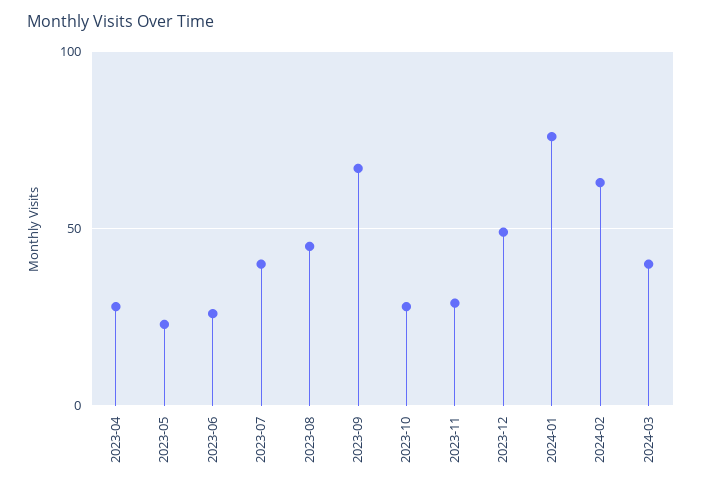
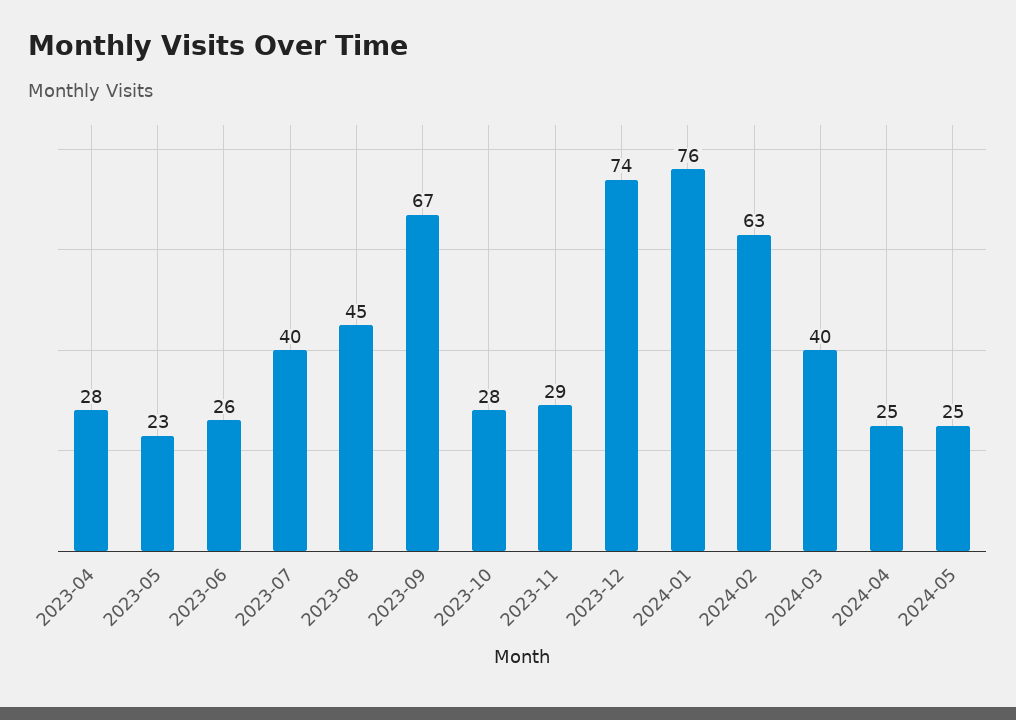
2023-12: 50 -> 74
2024-04: none -> 25
2024-05: none -> 25

